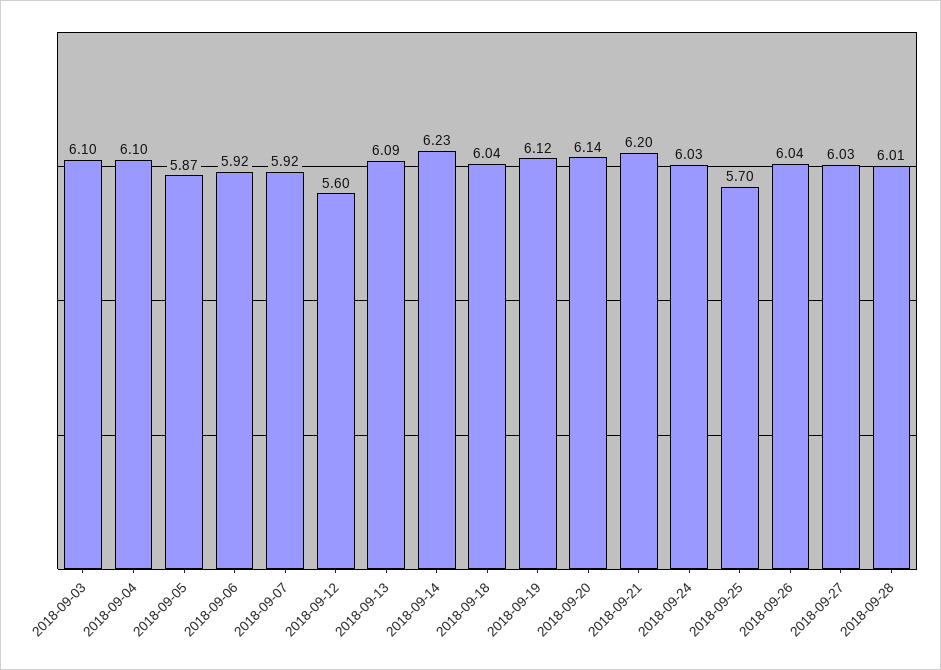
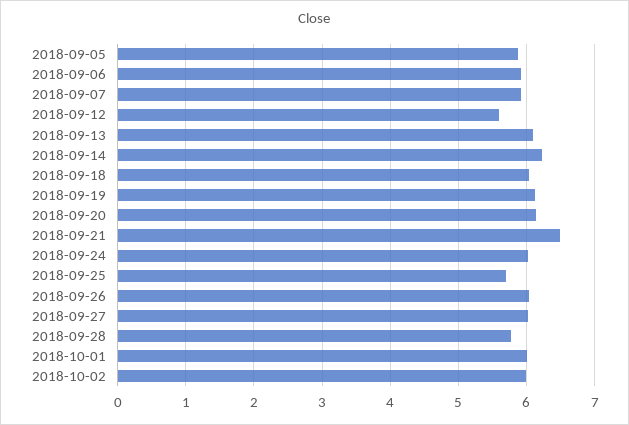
2018-09-03: 6.1 -> none
2018-09-04: 6.1 -> none
2018-09-21: 6.2 -> 6.5
2018-09-28: 6.01 -> 5.8
2018-10-01: none -> 6
2018-10-02: none -> 6

